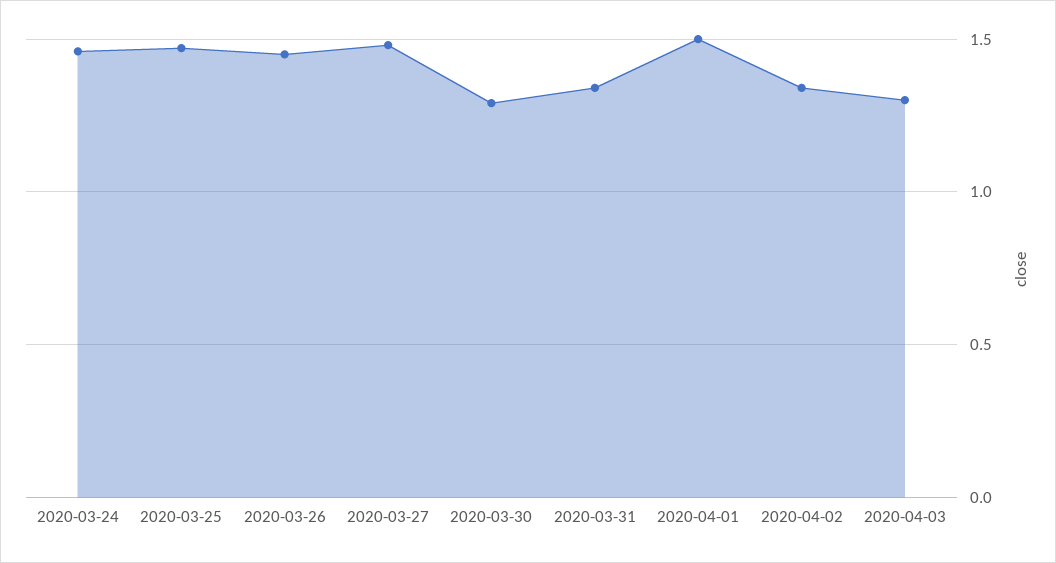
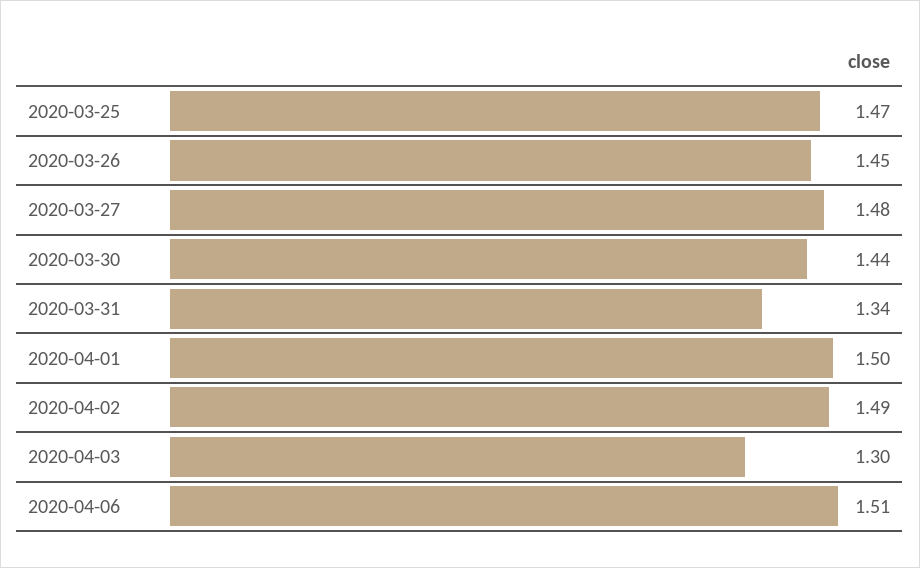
2020-03-24: 1.45 -> none
2020-03-30: 1.3 -> 1.44
2020-04-02: 1.35 -> 1.49
2020-04-06: none -> 1.51

